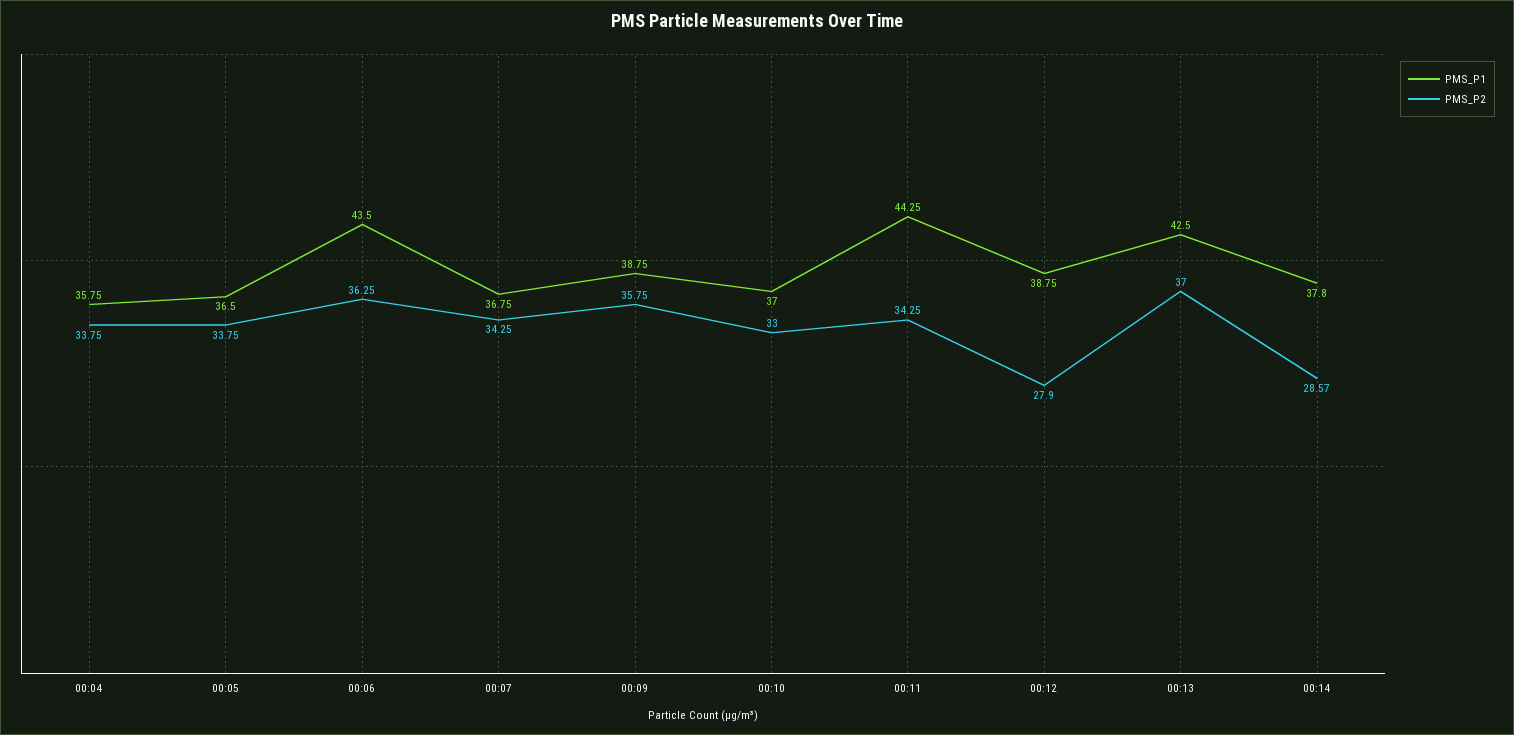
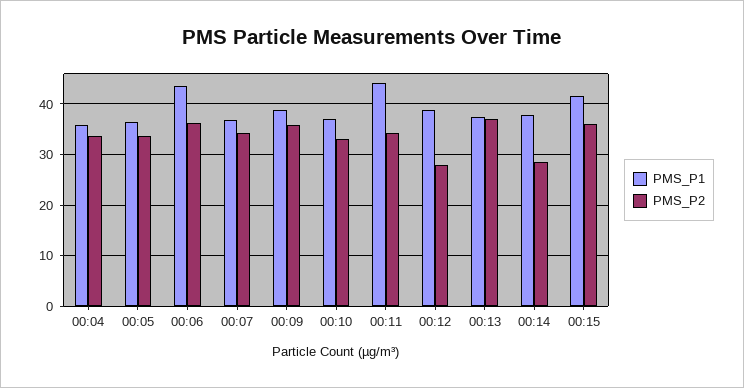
PMS_P1, 00:13: 42.5 -> 38
PMS_P1, 00:15: none -> 42
PMS_P2, 00:15: none -> 36

